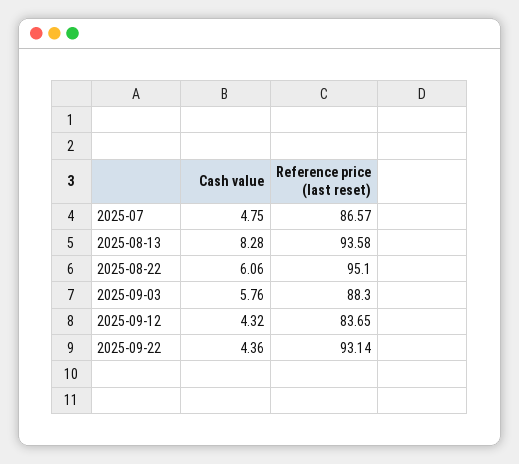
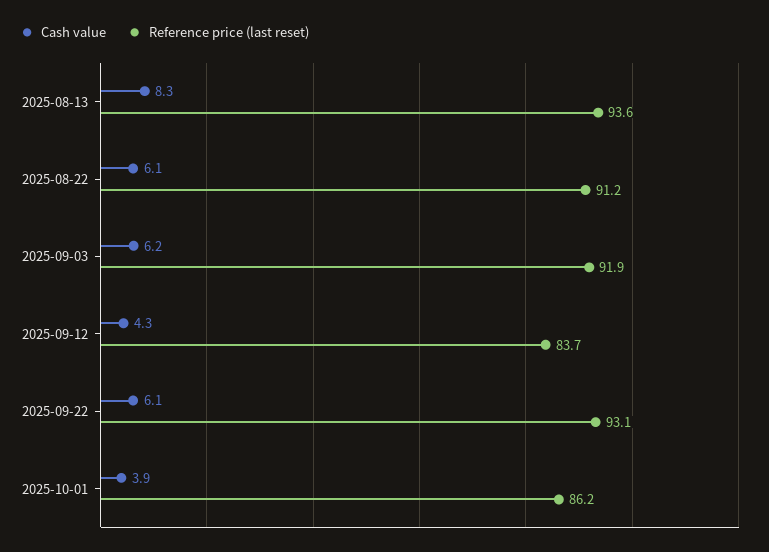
Cash value, 2025-07: 4.75 -> none
Reference price (last reset), 2025-07: 86.57 -> none
Reference price (last reset), 2025-08-22: 95.1 -> 91.2
Cash value, 2025-09-03: 5.76 -> 6.2
Reference price (last reset), 2025-09-03: 88.3 -> 91.9
Cash value, 2025-09-22: 4.36 -> 6.1
Cash value, 2025-10-01: none -> 3.9
Reference price (last reset), 2025-10-01: none -> 86.2

